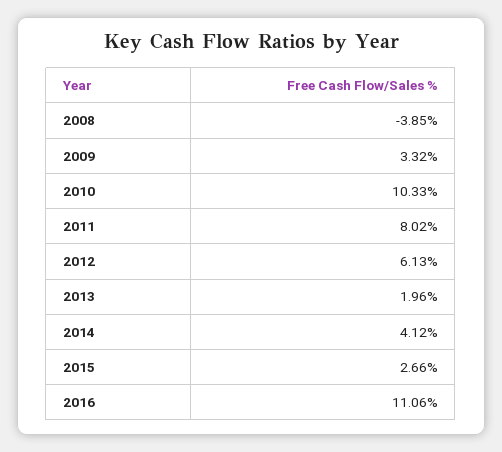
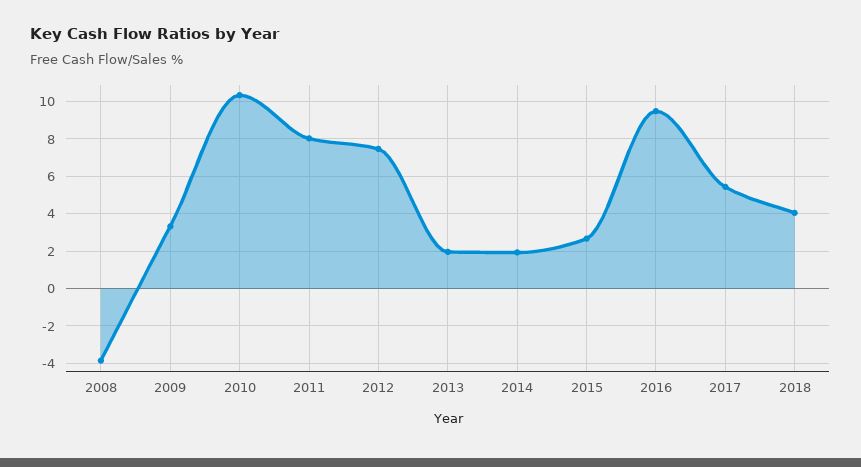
2012: 6.13 -> 7.5
2014: 4.12 -> 2
2016: 11.06 -> 9.5
2017: none -> 5.5
2018: none -> 4

